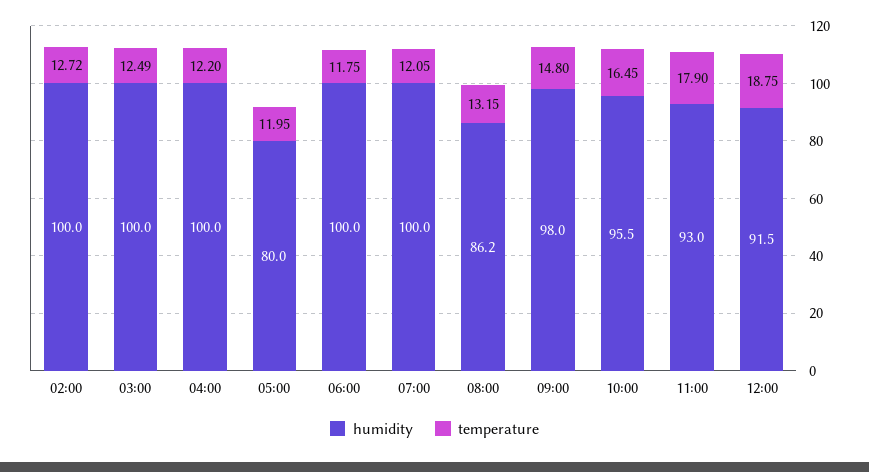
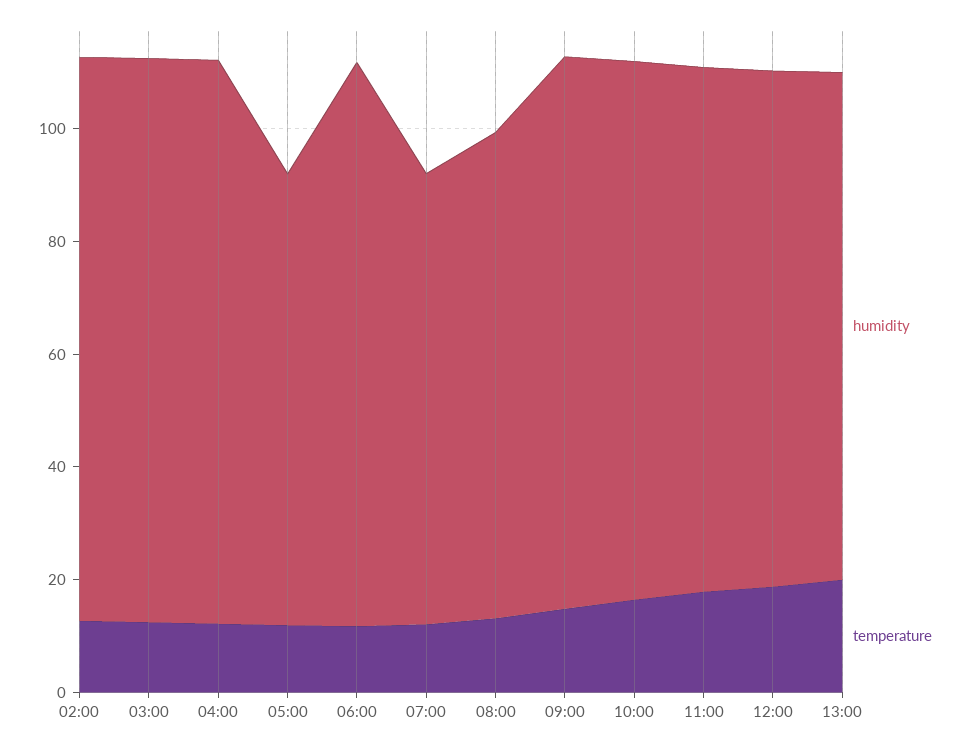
humidity, 07:00: 100 -> 80
humidity, 13:00: none -> 90
temperature, 13:00: none -> 20

